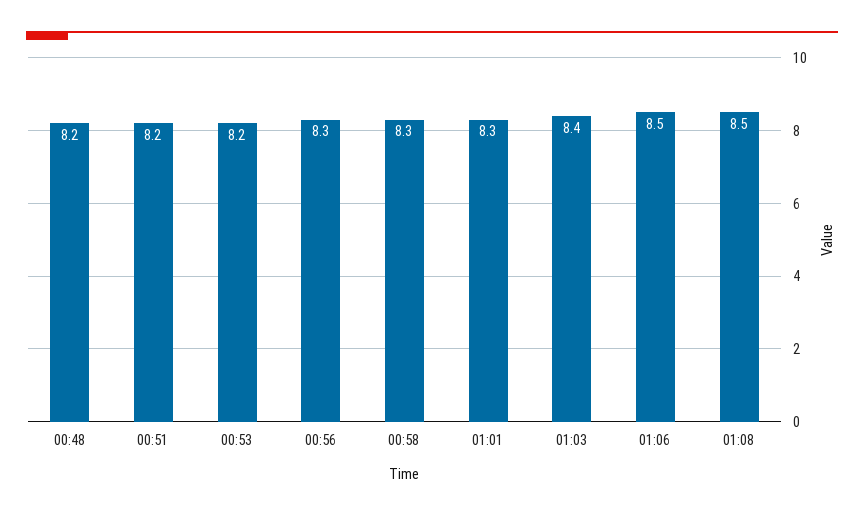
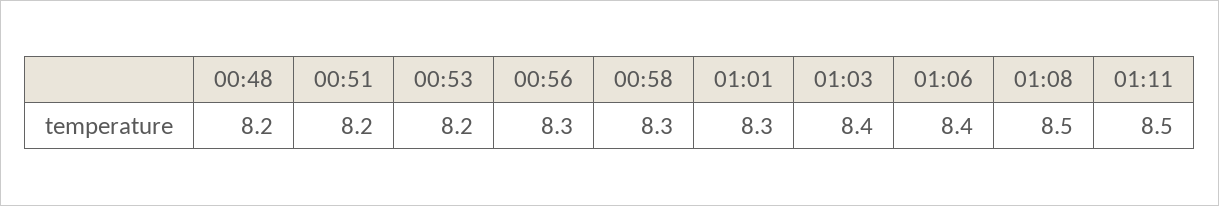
01:06: 8.5 -> 8.4
01:11: none -> 8.5

